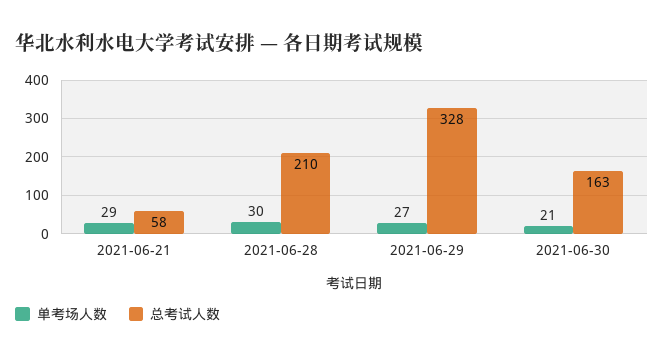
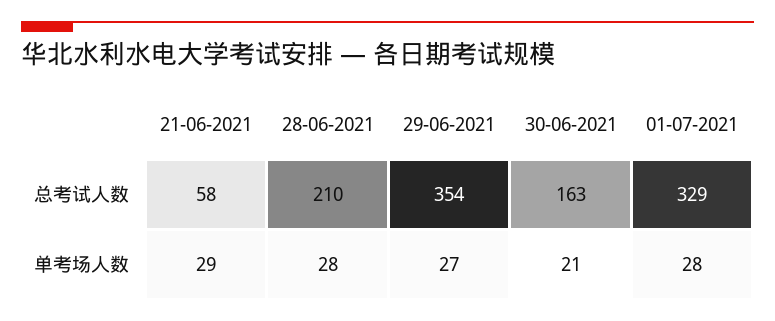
单考场人数, 2021-06-28: 30 -> 28
总考试人数, 2021-06-29: 328 -> 354
总考试人数, 01-07-2021: none -> 329
单考场人数, 01-07-2021: none -> 28

